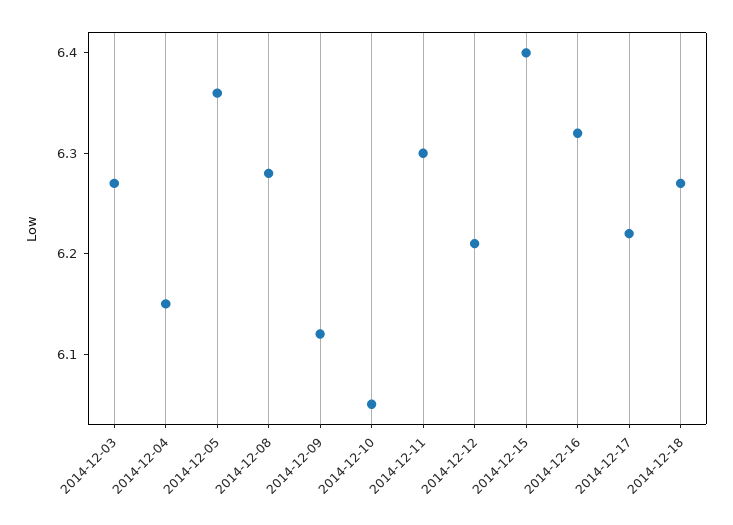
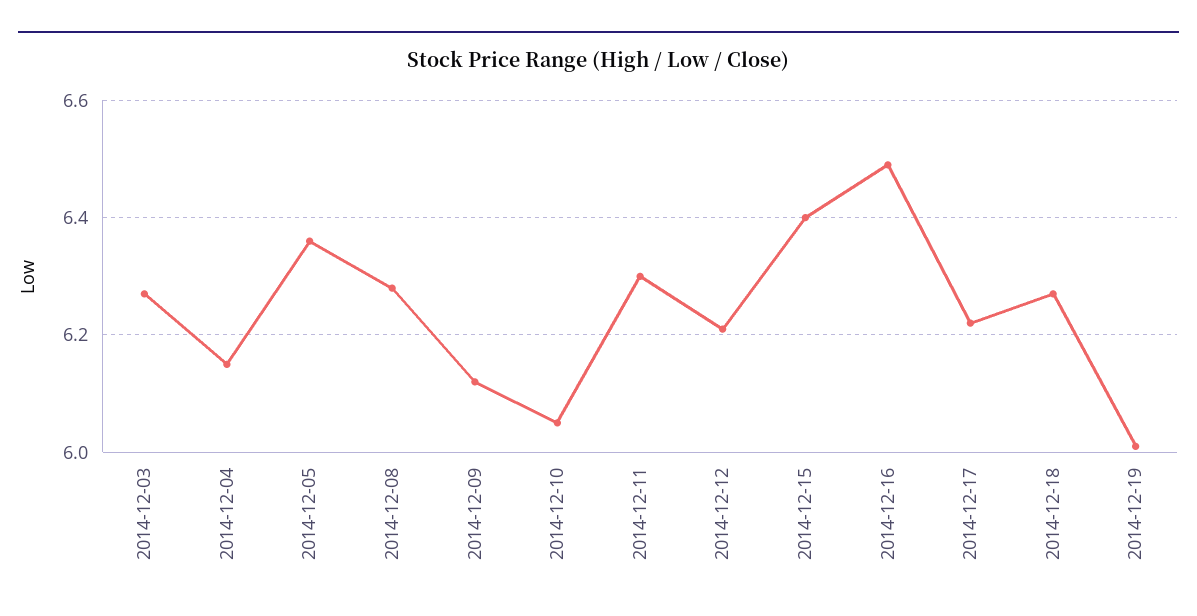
2014-12-16: 6.32 -> 6.5
2014-12-19: none -> 6

